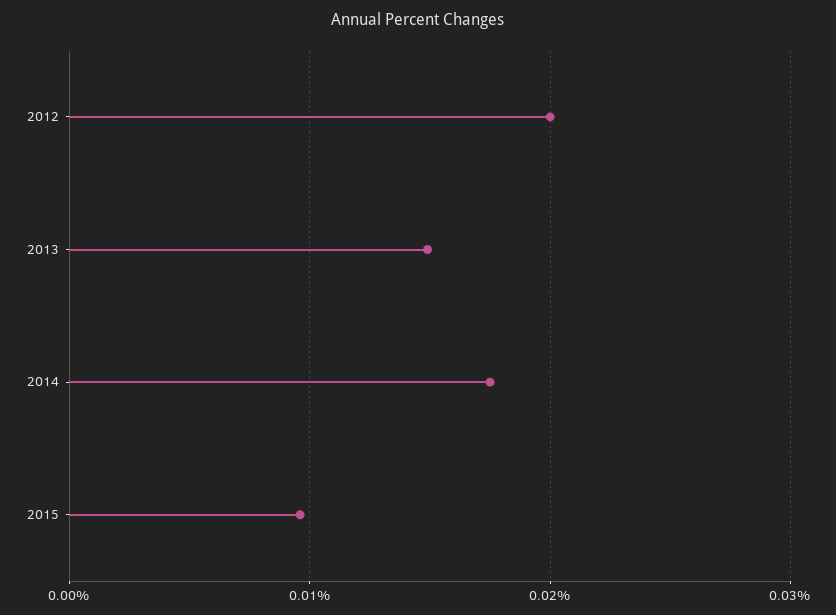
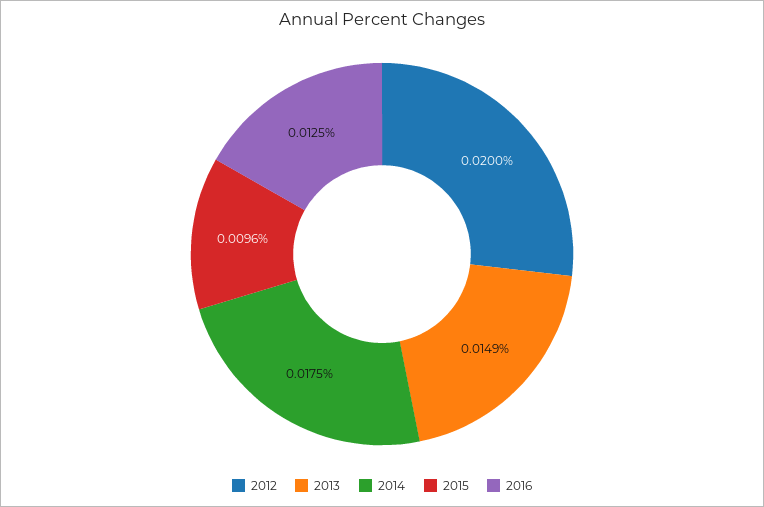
2016: none -> 0.0125

